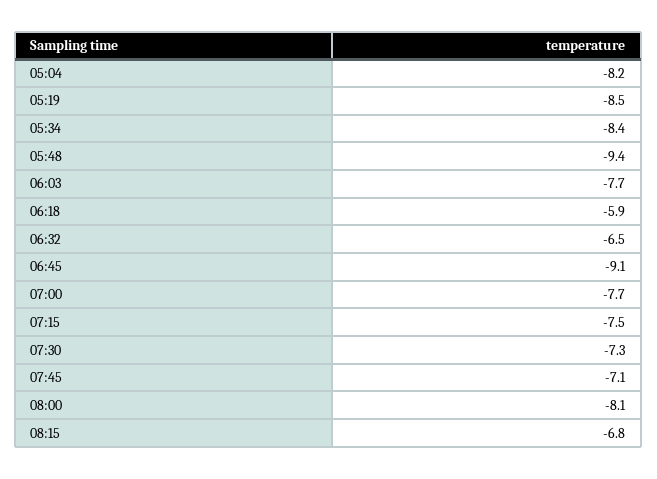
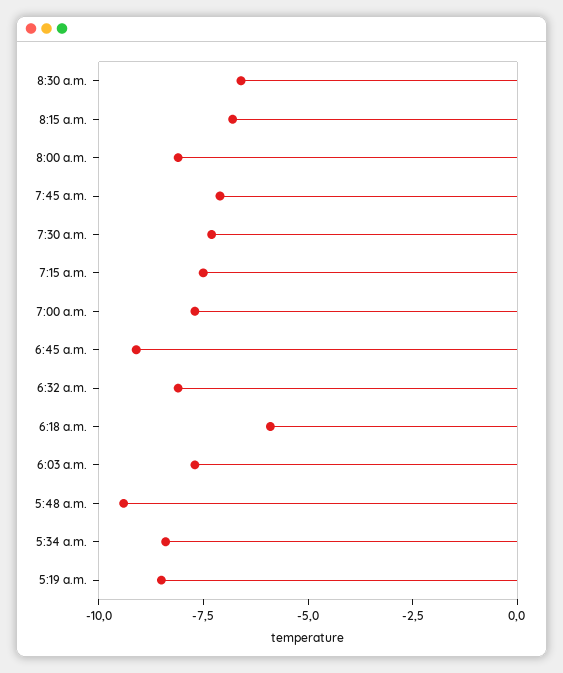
05:04: -8.2 -> none
06:32: -6.5 -> -8
8:30 a.m.: none -> -6.5

